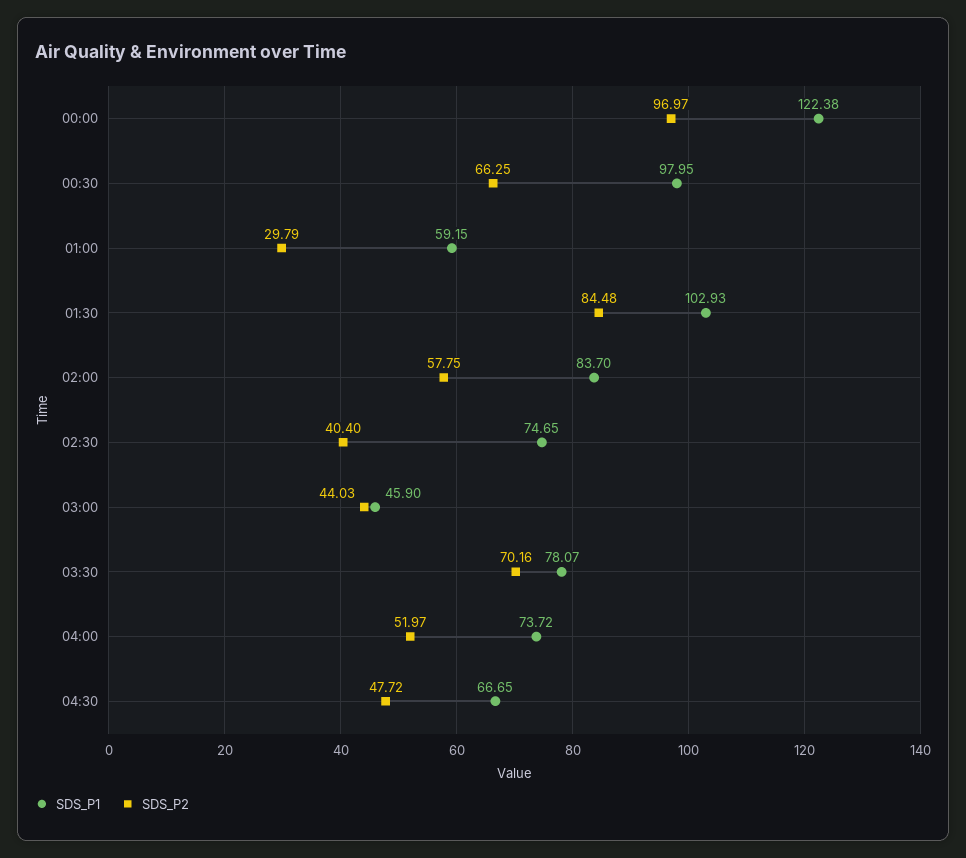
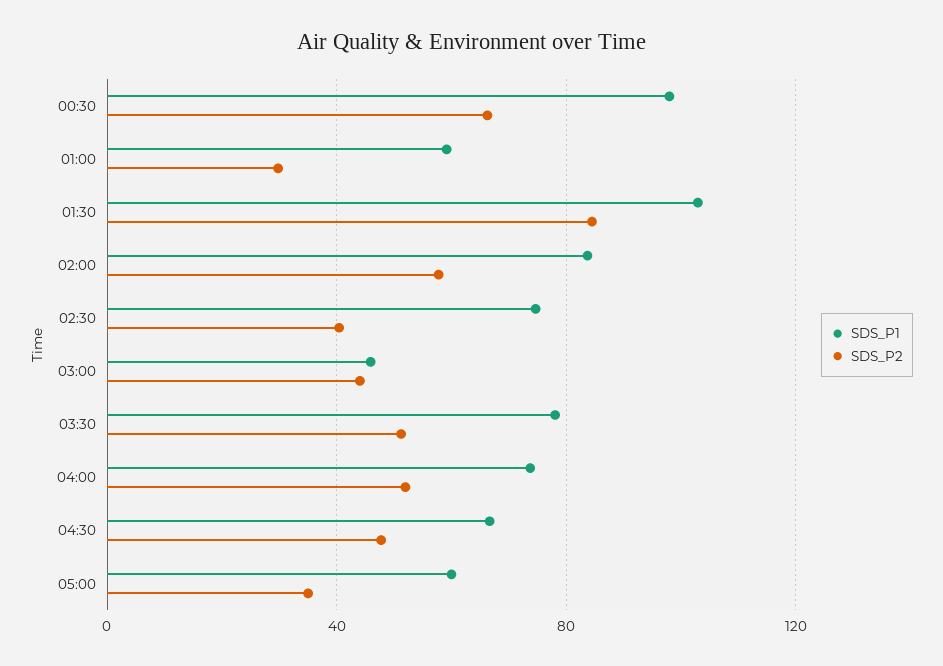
SDS_P1, 00:00: 122.38 -> none
SDS_P2, 00:00: 96.97 -> none
SDS_P2, 03:30: 70.16 -> 50
SDS_P1, 05:00: none -> 60
SDS_P2, 05:00: none -> 35

